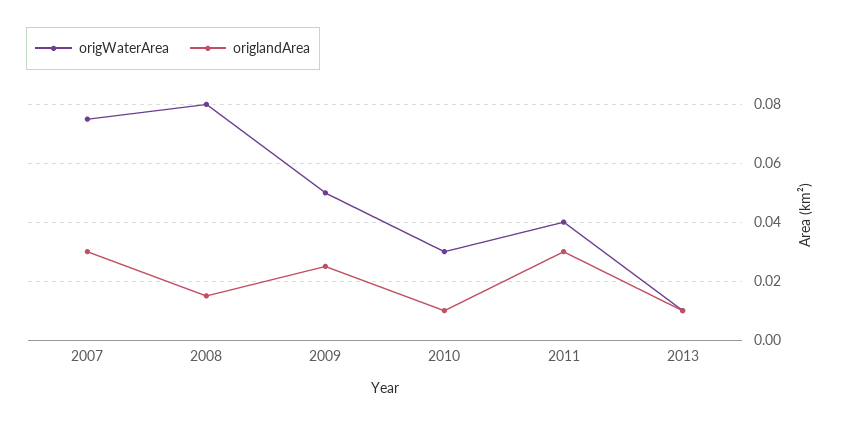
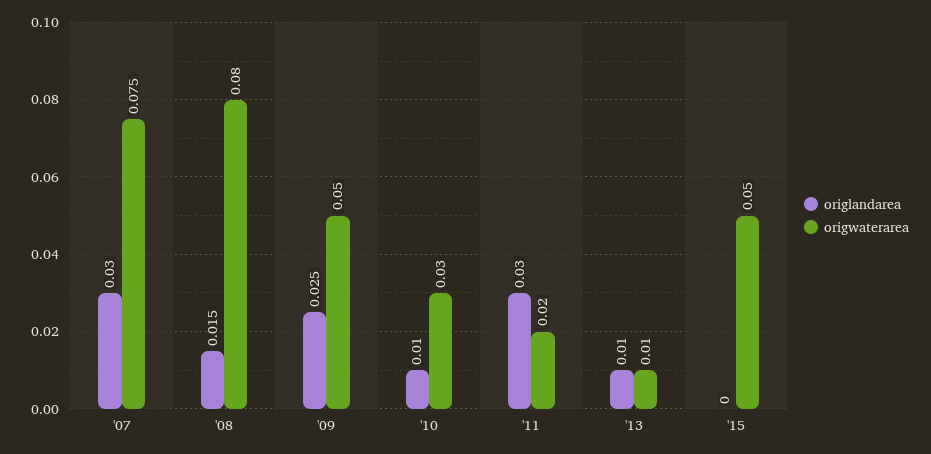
origWaterArea, 2011: 0.04 -> 0.02
origlandArea, '15: none -> 0
origWaterArea, '15: none -> 0.05

